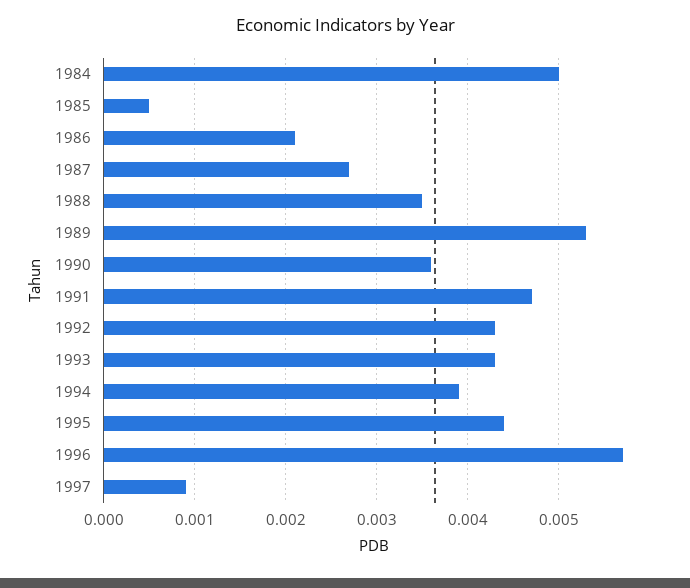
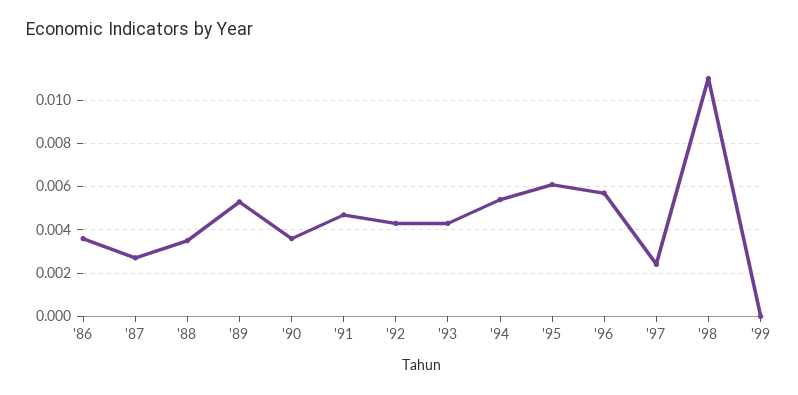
1984: 0.005 -> none
1985: 0.0005 -> none
1986: 0.0021 -> 0.0035
1994: 0.0039 -> 0.0055
1995: 0.0044 -> 0.006
1997: 0.0009 -> 0.0025
'98: none -> 0.011
'99: none -> 0

